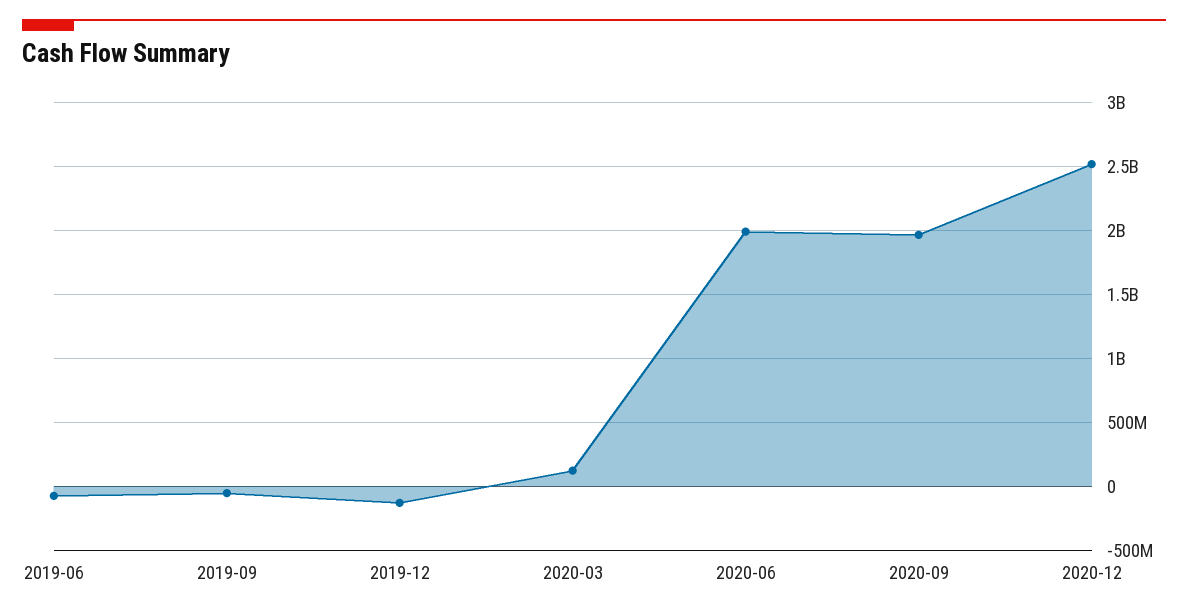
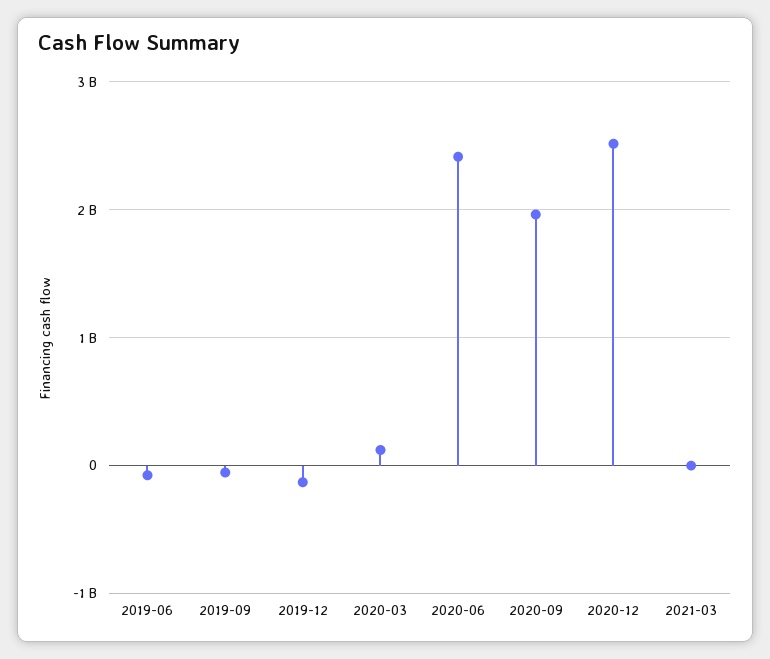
2020-06: 2000000000 -> 2400000000
2021-03: none -> 0

